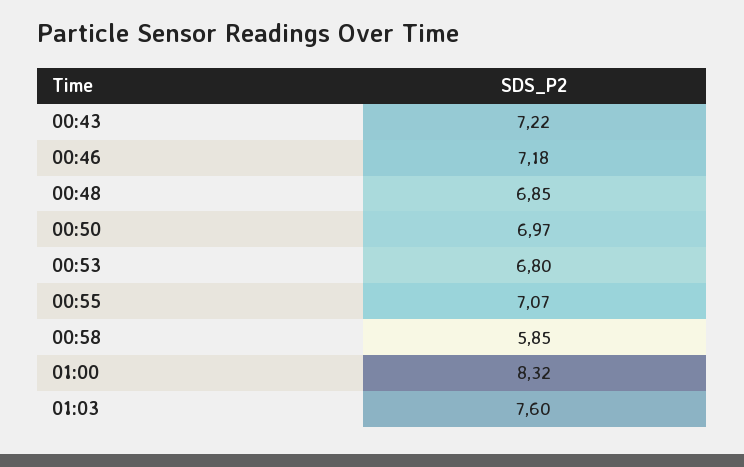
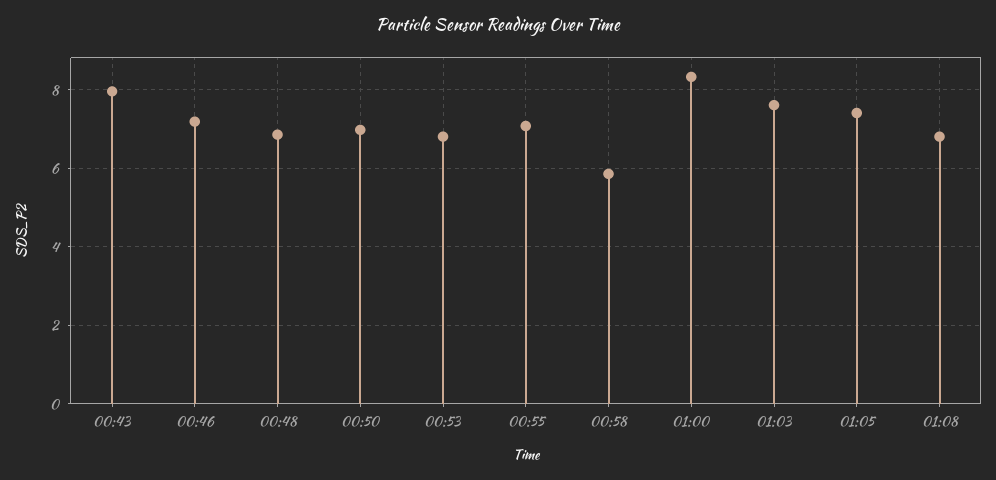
00:43: 7.22 -> 8
01:05: none -> 7.4
01:08: none -> 6.8

